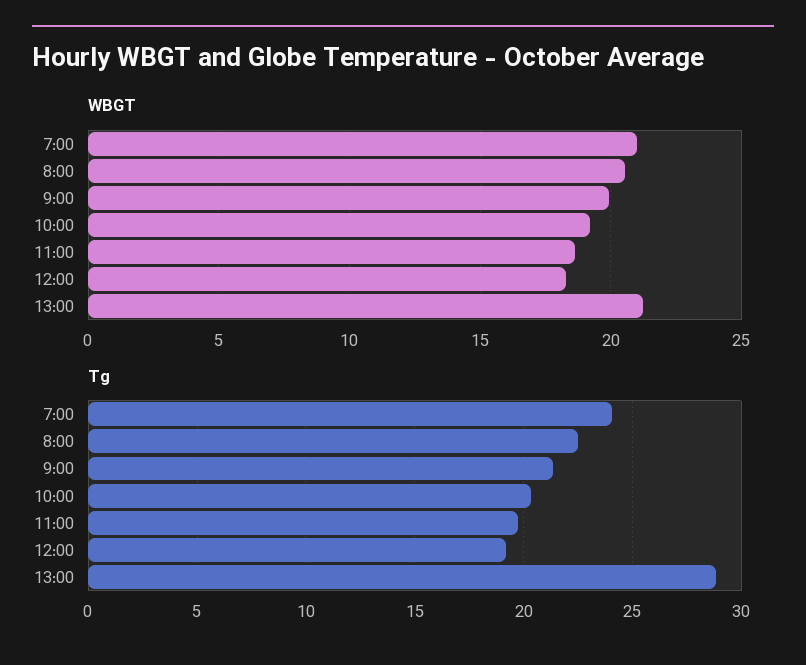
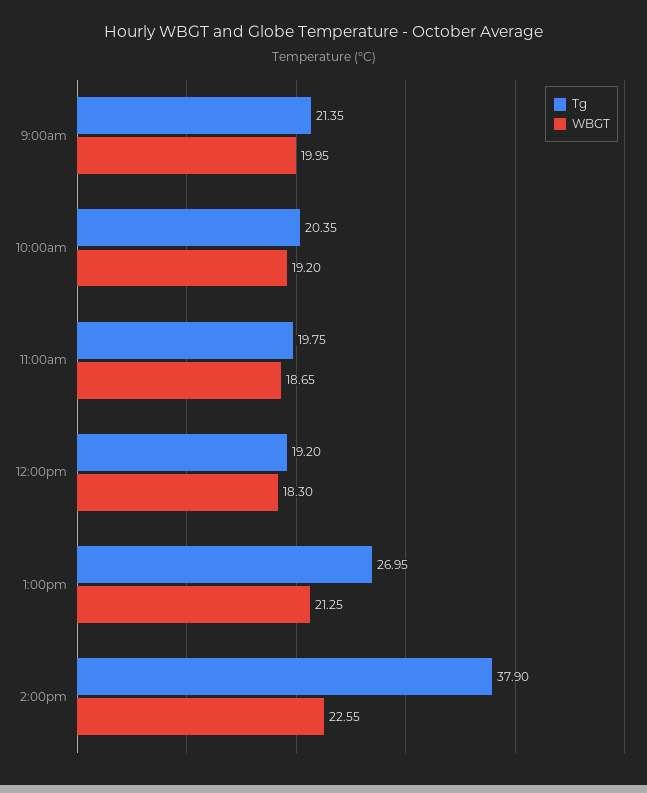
WBGT, 7:00: 21 -> none
WBGT, 8:00: 20.5 -> none
Tg, 7:00: 24 -> none
Tg, 8:00: 22.5 -> none
Tg, 13:00: 29 -> 26.95
Tg, 2:00pm: none -> 37.9
WBGT, 2:00pm: none -> 22.55

